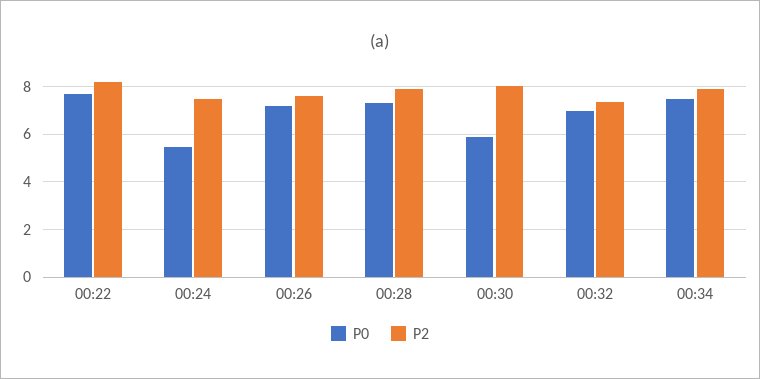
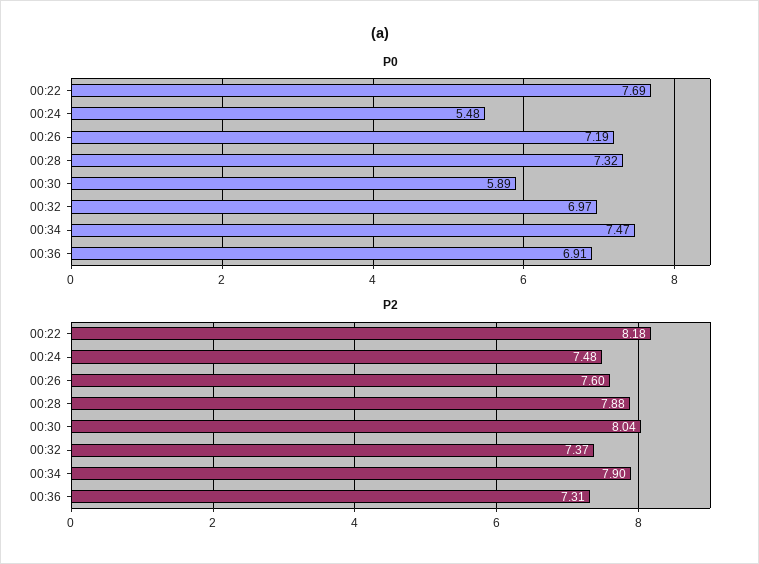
P0, 00:36: none -> 6.91
P2, 00:36: none -> 7.31

